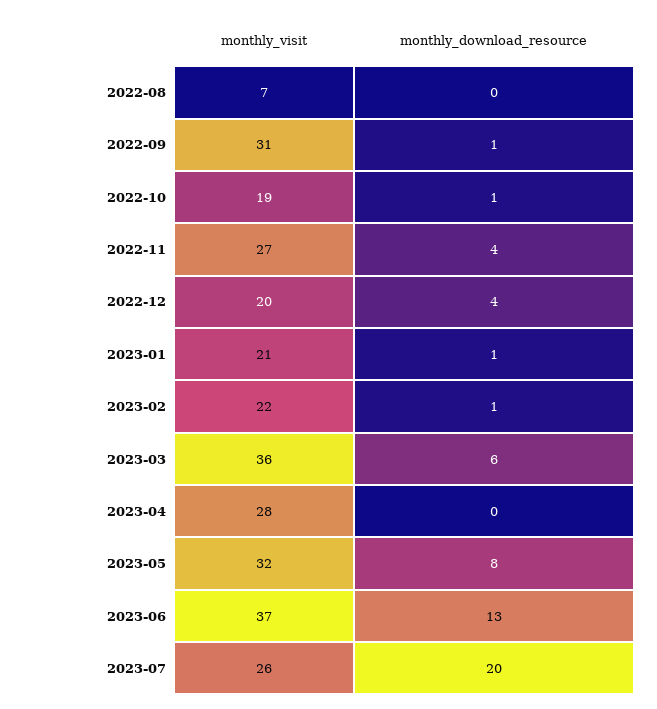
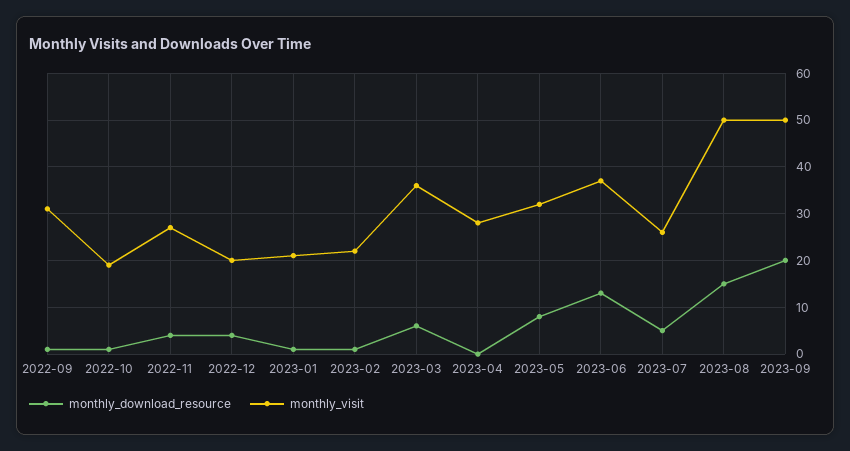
monthly_visit, 2022-08: 7 -> none
monthly_download_resource, 2022-08: 0 -> none
monthly_download_resource, 2023-07: 20 -> 5
monthly_download_resource, 2023-08: none -> 15
monthly_visit, 2023-08: none -> 50
monthly_download_resource, 2023-09: none -> 20
monthly_visit, 2023-09: none -> 50

